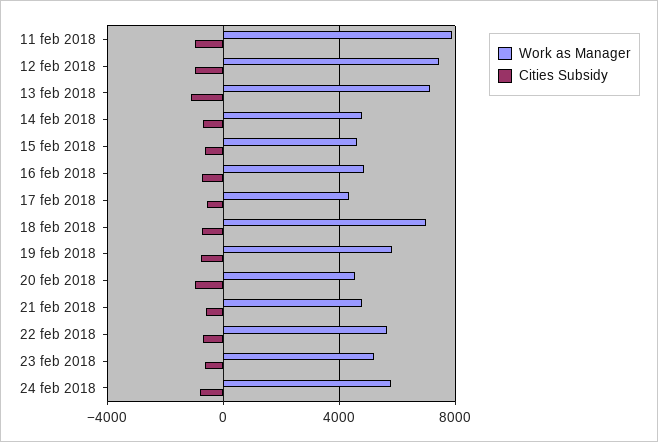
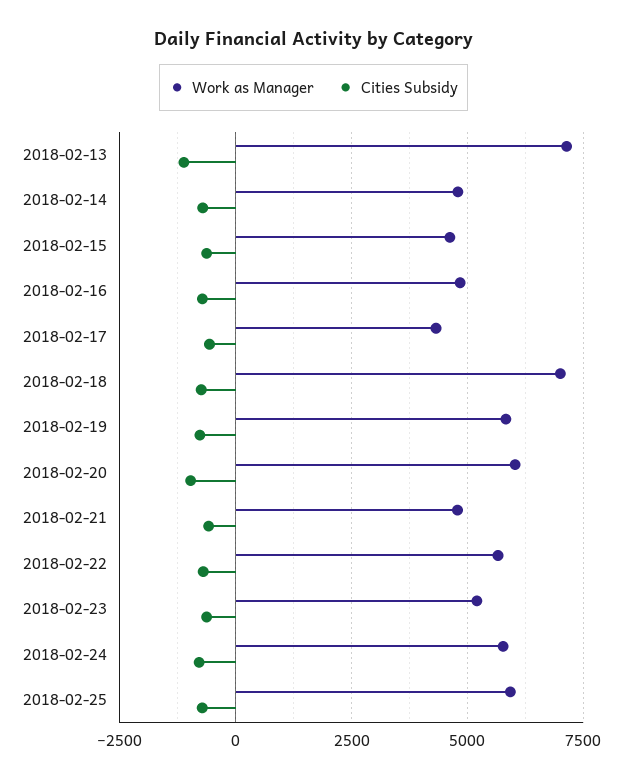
Work as Manager, 11 feb 2018: 8000 -> none
Cities Subsidy, 11 feb 2018: -1000 -> none
Work as Manager, 12 feb 2018: 7500 -> none
Cities Subsidy, 12 feb 2018: -1000 -> none
Work as Manager, 20 feb 2018: 4500 -> 6000
Work as Manager, 2018-02-25: none -> 6000
Cities Subsidy, 2018-02-25: none -> -750

